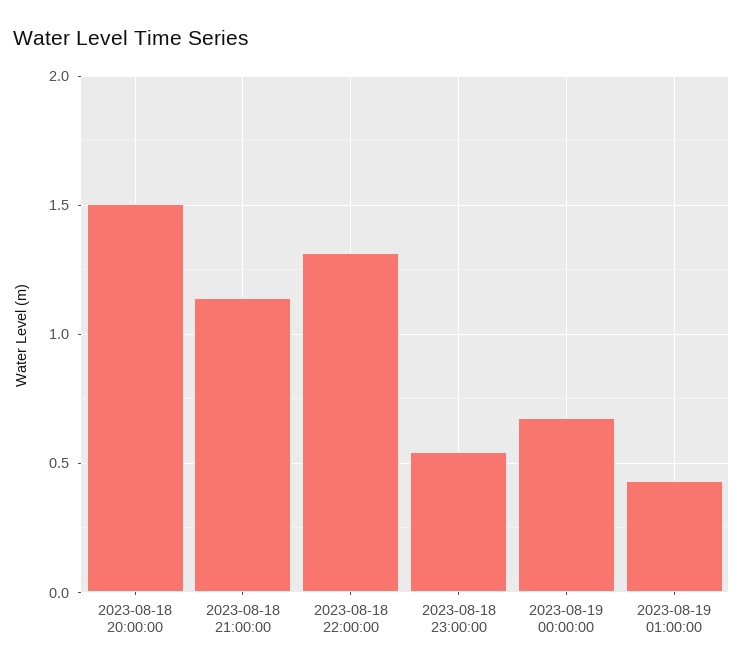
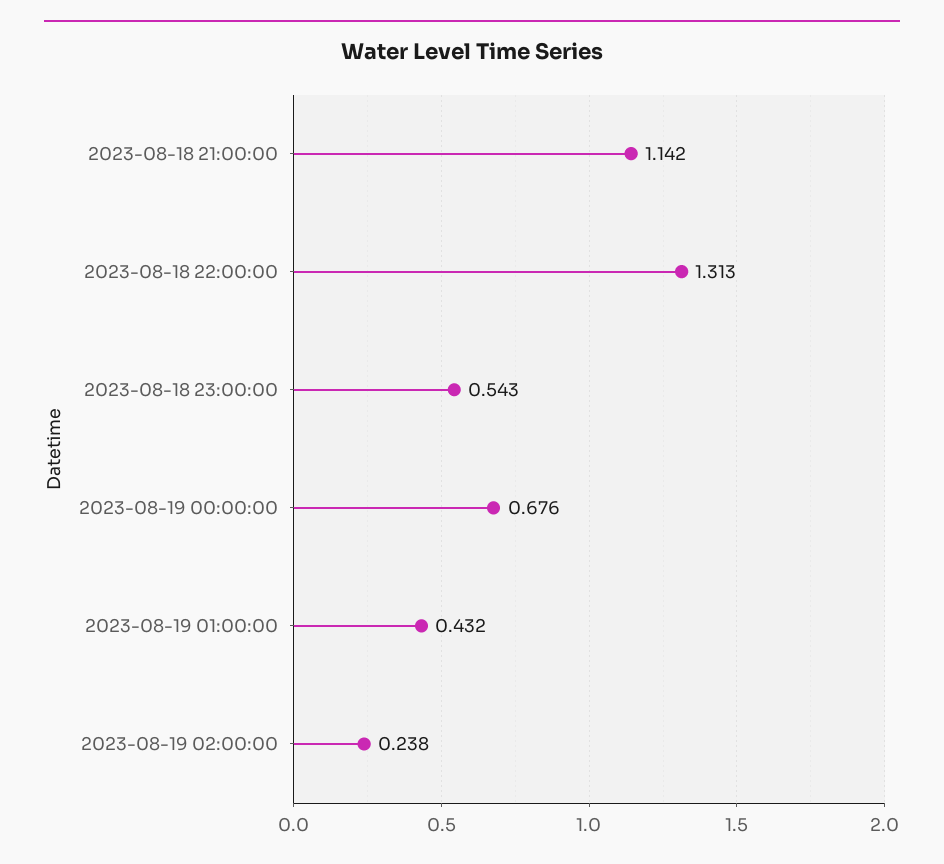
2023-08-18 20:00:00: 1.5 -> none
2023-08-19 02:00:00: none -> 0.238

